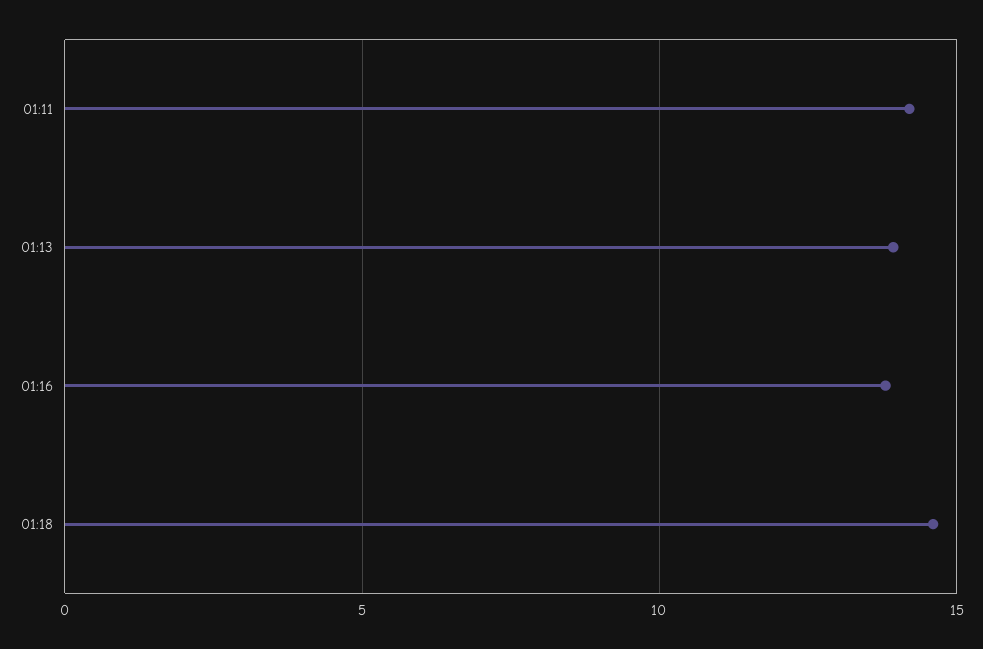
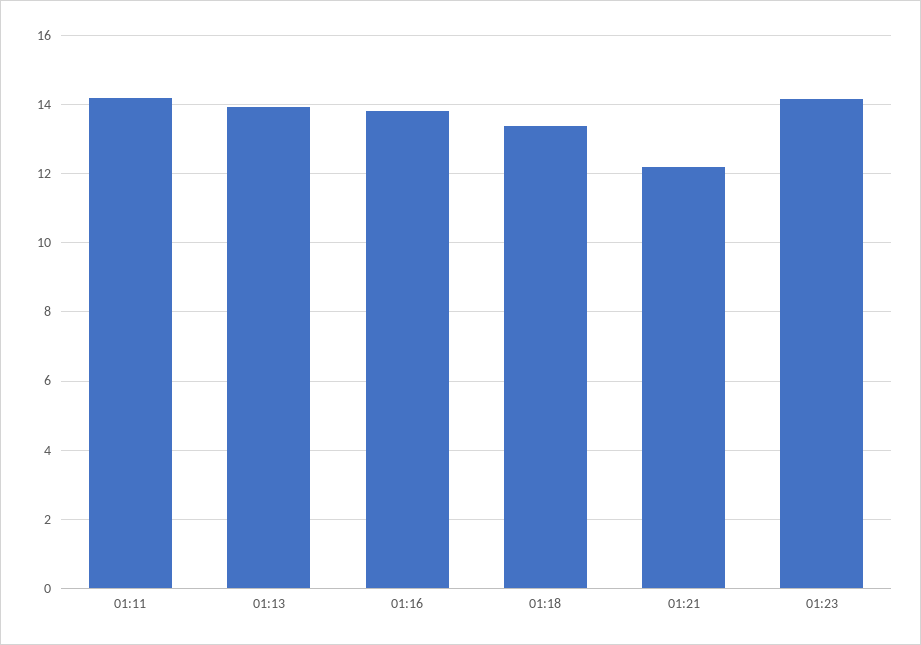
01:18: 14.5 -> 13.4
01:21: none -> 12.2
01:23: none -> 14.2

